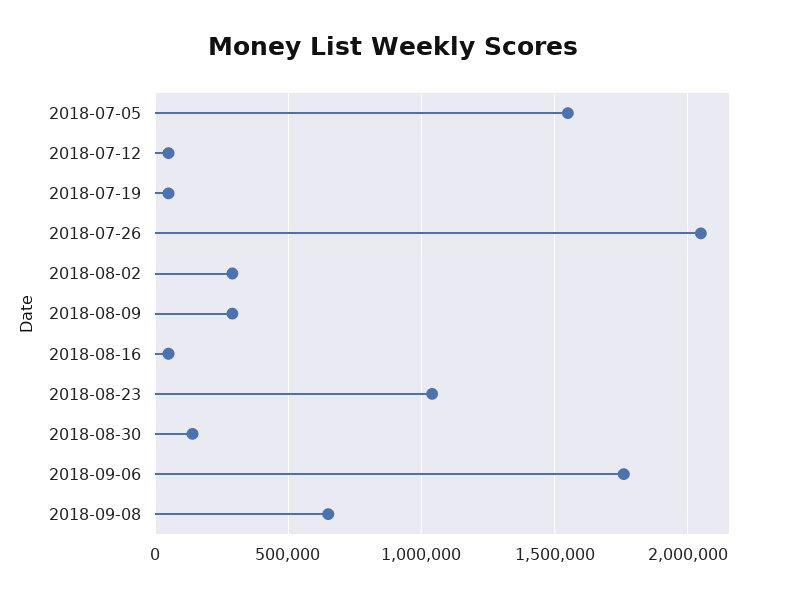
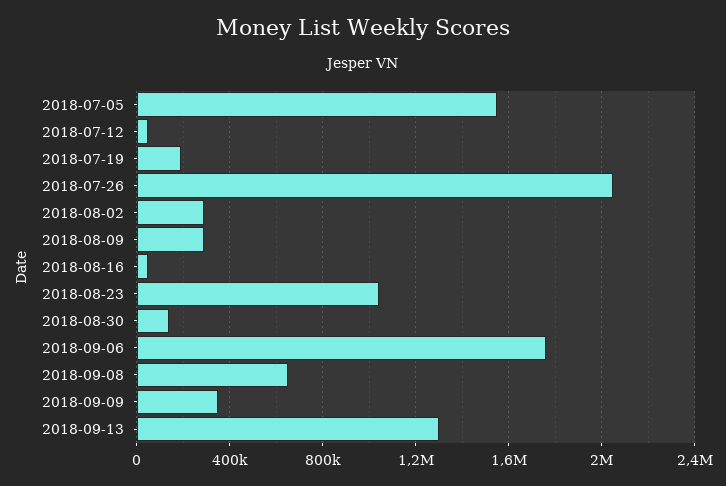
2018-07-19: 50000 -> 200000
2018-09-09: none -> 350000
2018-09-13: none -> 1300000

